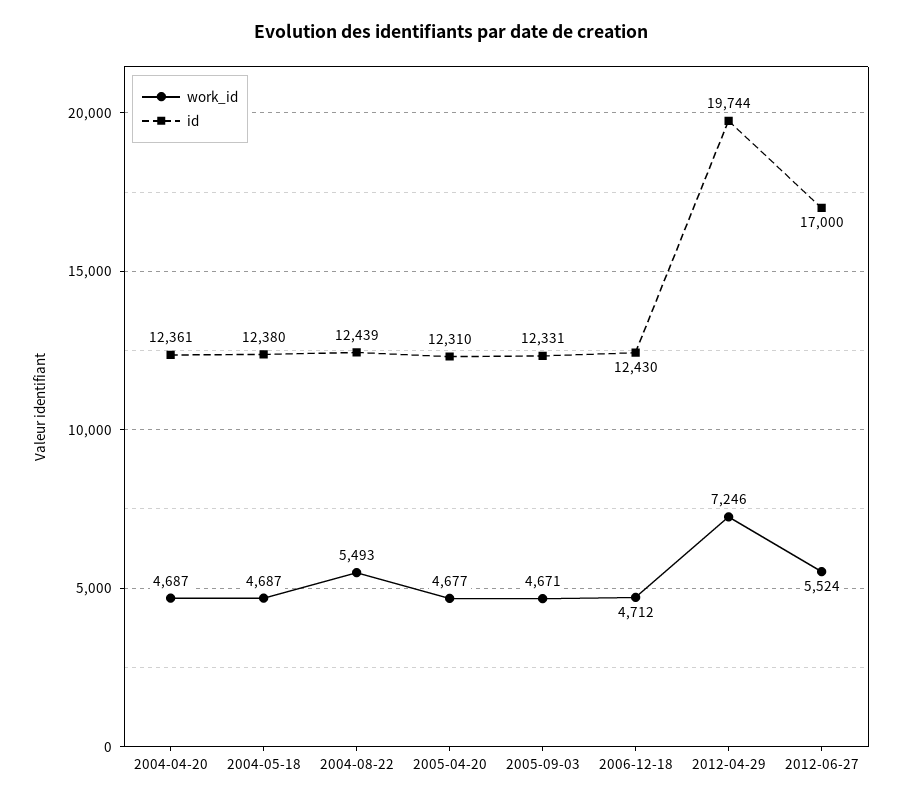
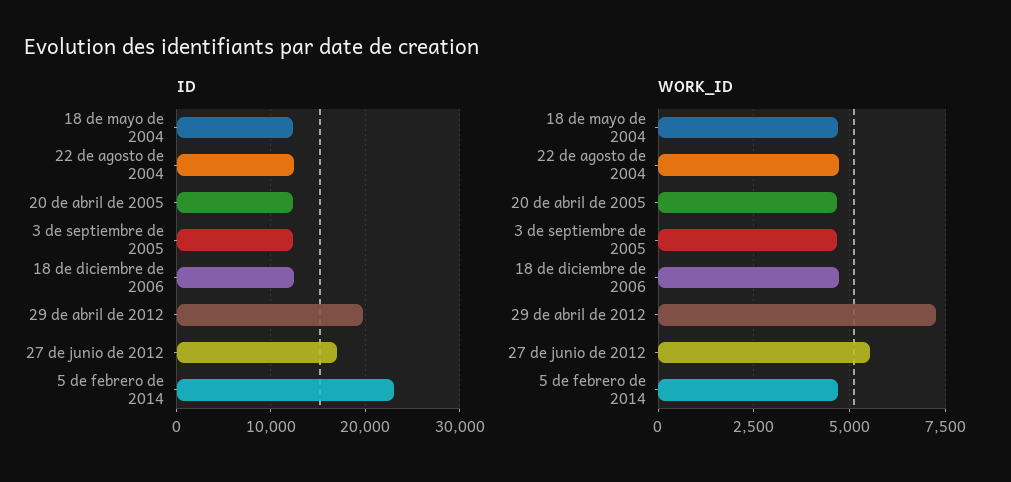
work_id, 2004-04-20: 4687 -> none
id, 2004-04-20: 12361 -> none
work_id, 2004-08-22: 5493 -> 4750
id, 5 de febrero de 2014: none -> 23000
work_id, 5 de febrero de 2014: none -> 4750

